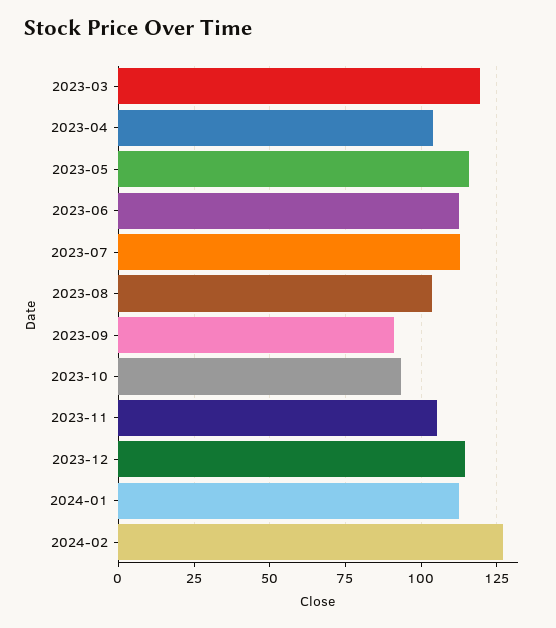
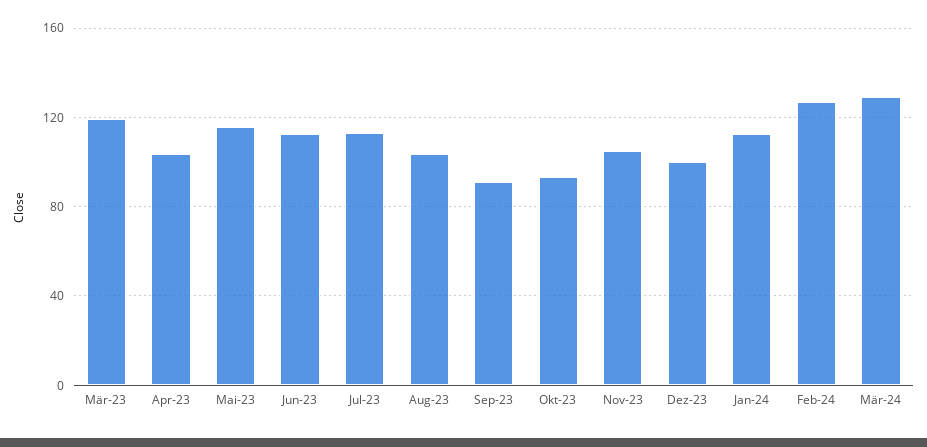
2023-12: 115 -> 100
Mär-24: none -> 130

